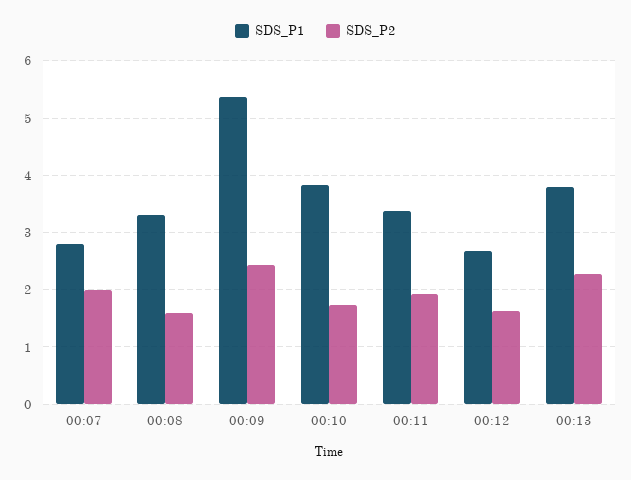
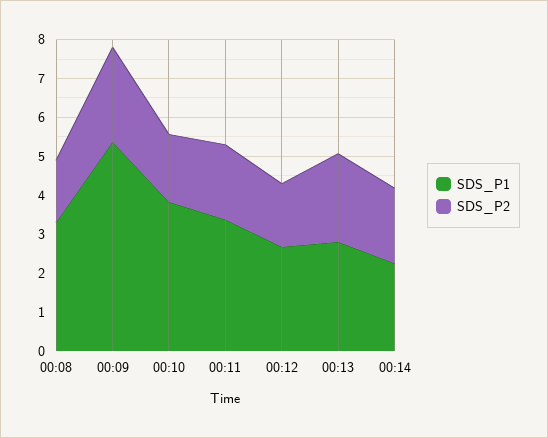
SDS_P1, 00:07: 2.8 -> none
SDS_P2, 00:07: 2 -> none
SDS_P1, 00:13: 3.8 -> 2.75
SDS_P1, 00:14: none -> 2.25
SDS_P2, 00:14: none -> 2

